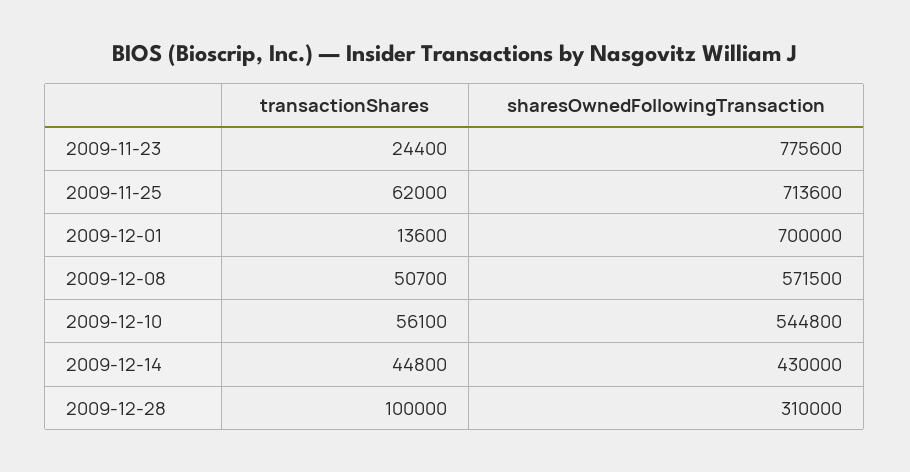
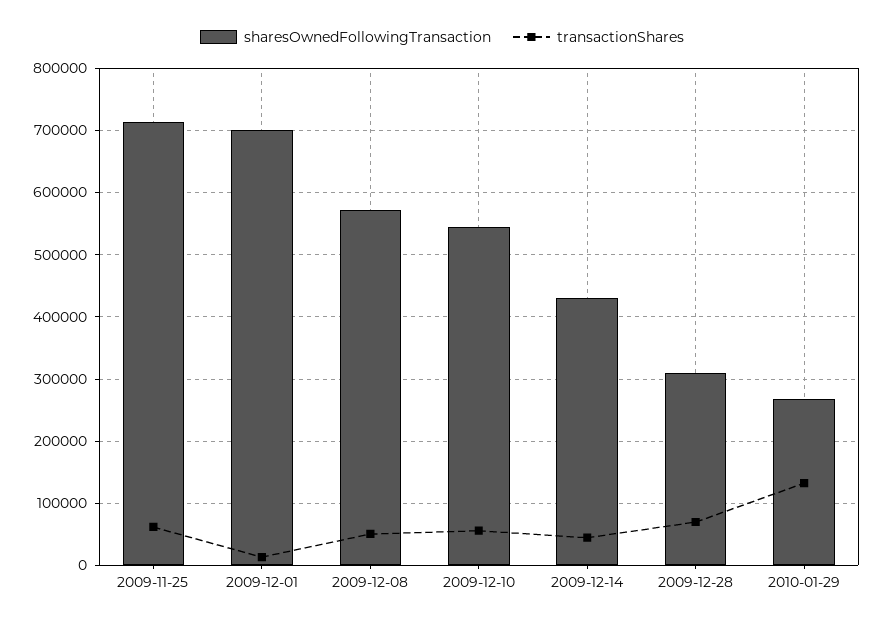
transactionShares, 2009-11-23: 24400 -> none
sharesOwnedFollowingTransaction, 2009-11-23: 775600 -> none
transactionShares, 2009-12-28: 100000 -> 70000
sharesOwnedFollowingTransaction, 2010-01-29: none -> 270000
transactionShares, 2010-01-29: none -> 130000

